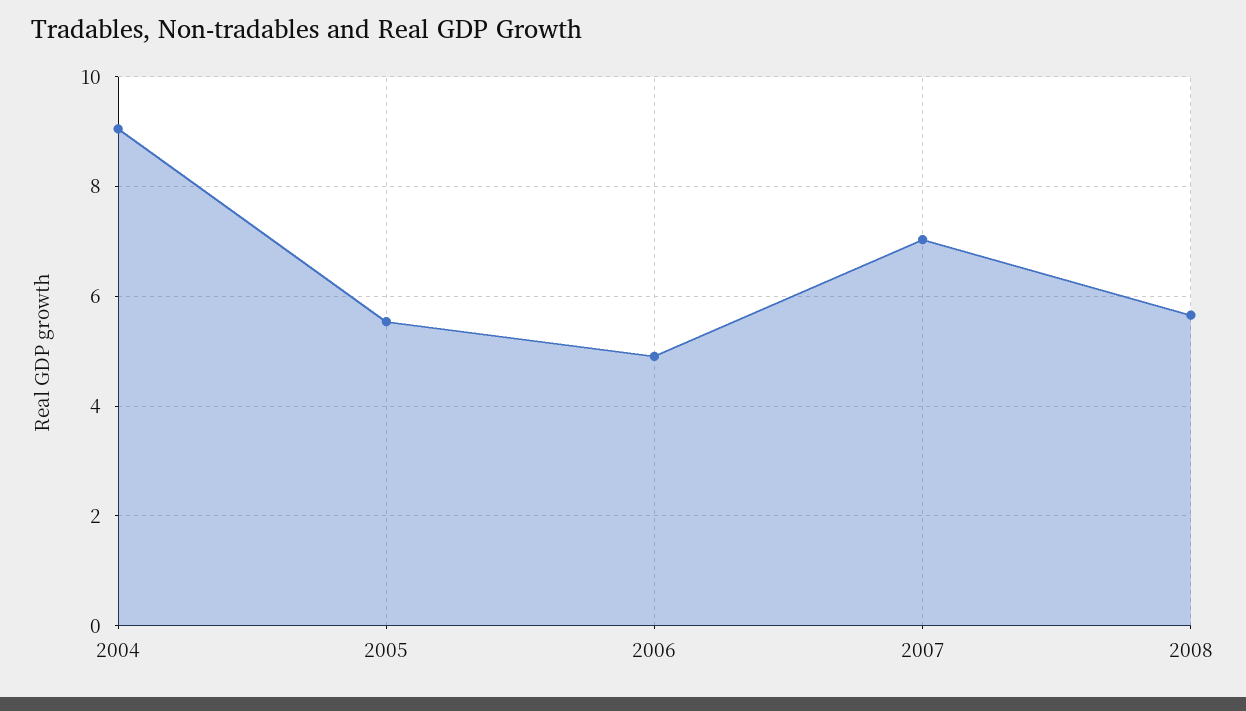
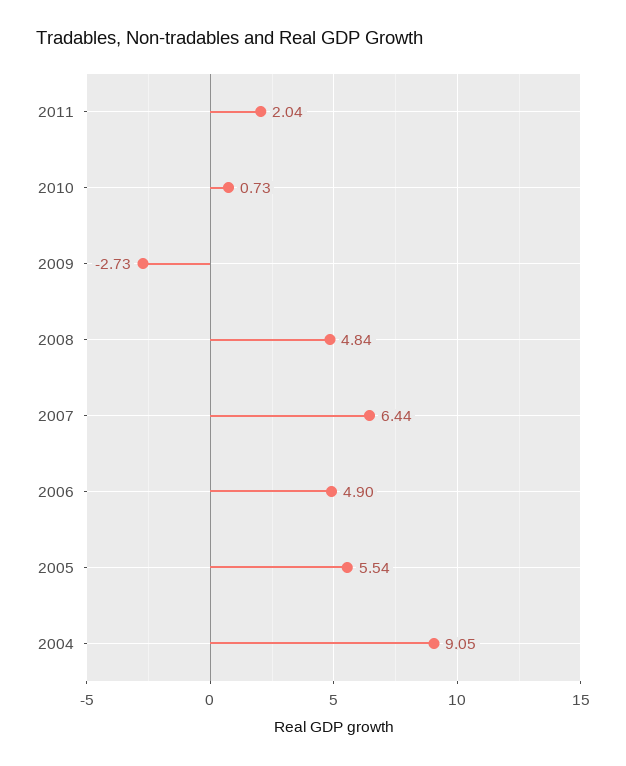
2007: 7 -> 6.44
2008: 5.6 -> 4.84
2011: none -> 2.04
2010: none -> 0.73
2009: none -> -2.73

